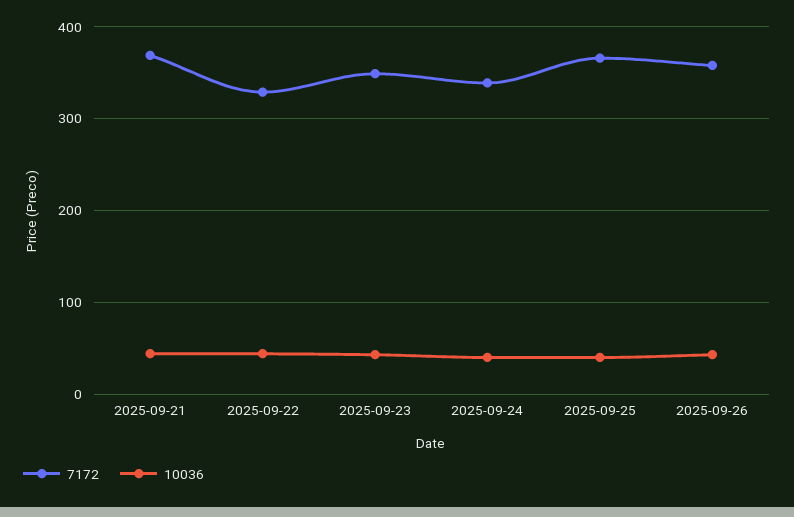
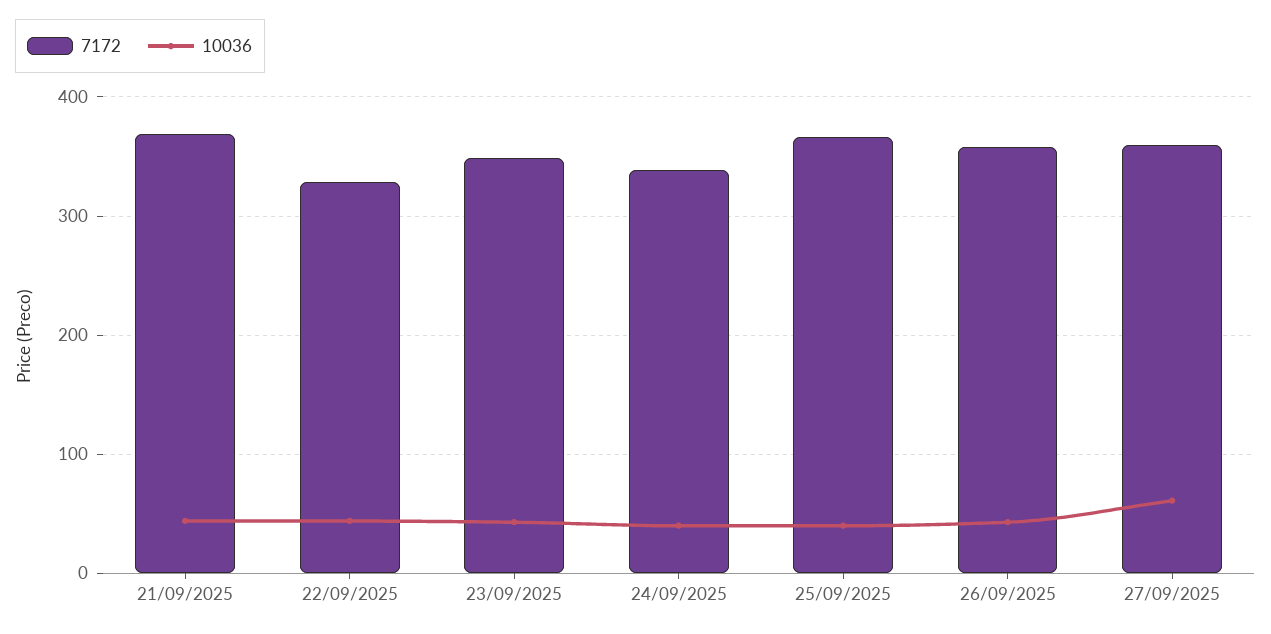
7172, 27/09/2025: none -> 360
10036, 27/09/2025: none -> 60

